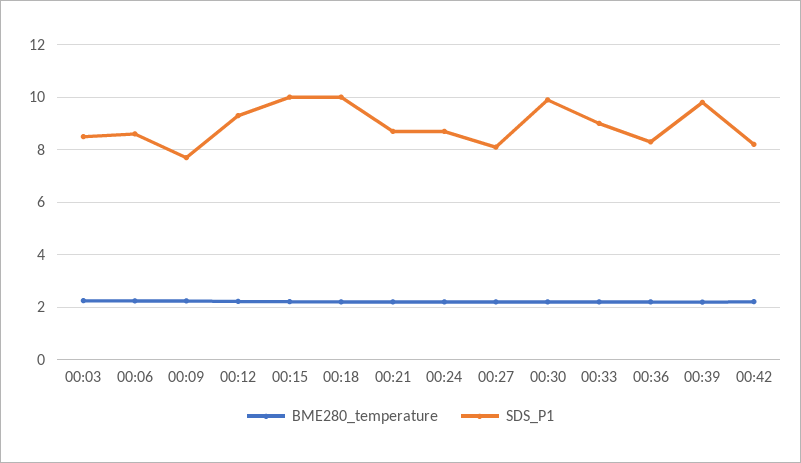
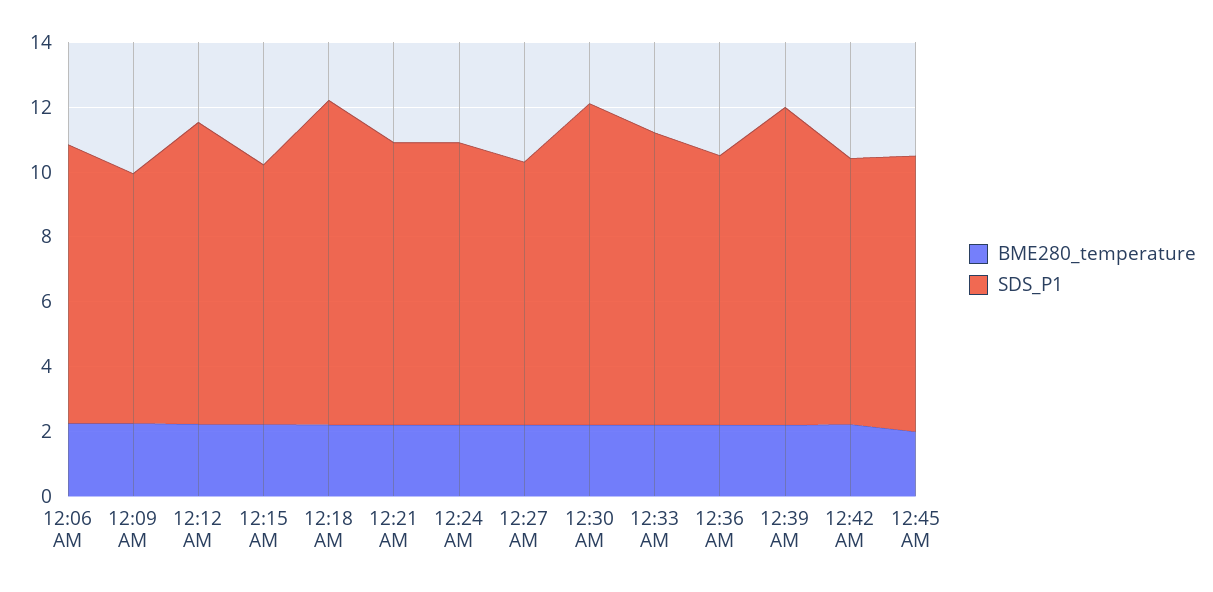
BME280_temperature, 00:03: 2.25 -> none
SDS_P1, 00:03: 8.5 -> none
SDS_P1, 00:15: 10 -> 8
BME280_temperature, 12:45 AM: none -> 2
SDS_P1, 12:45 AM: none -> 8.5

